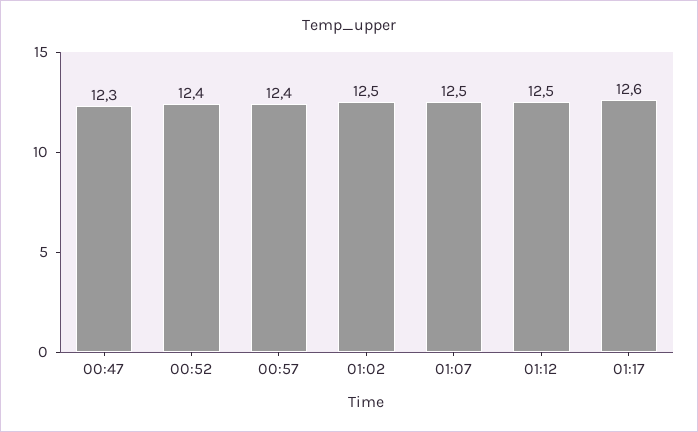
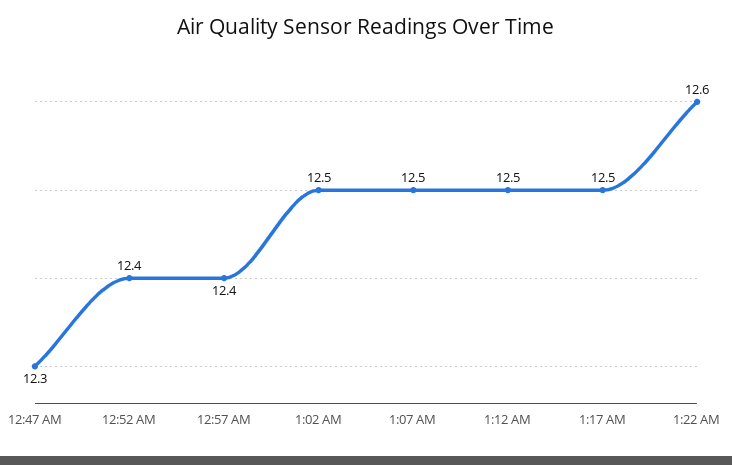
01:17: 12.6 -> 12.5
1:22 AM: none -> 12.6

